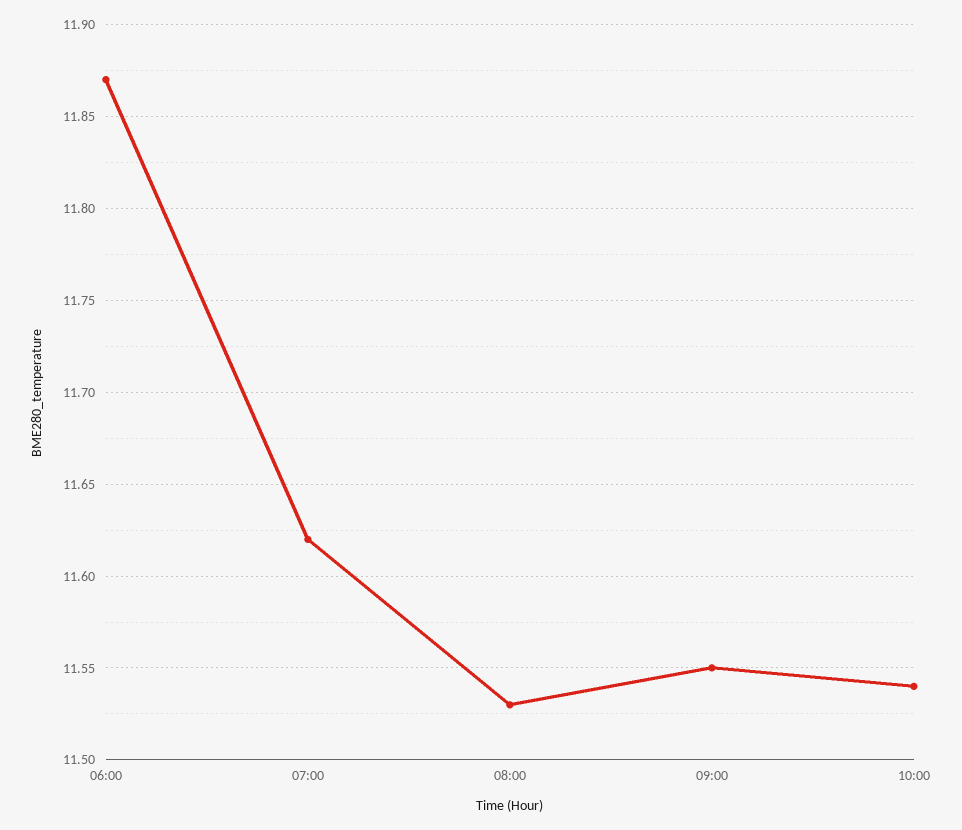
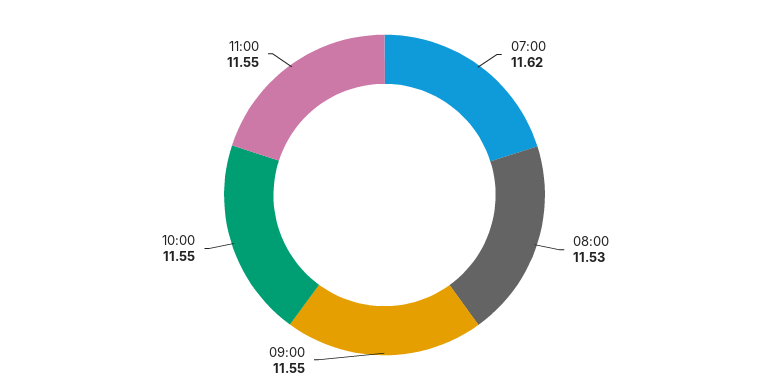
06:00: 11.87 -> none
10:00: 11.54 -> 11.55
11:00: none -> 11.55

